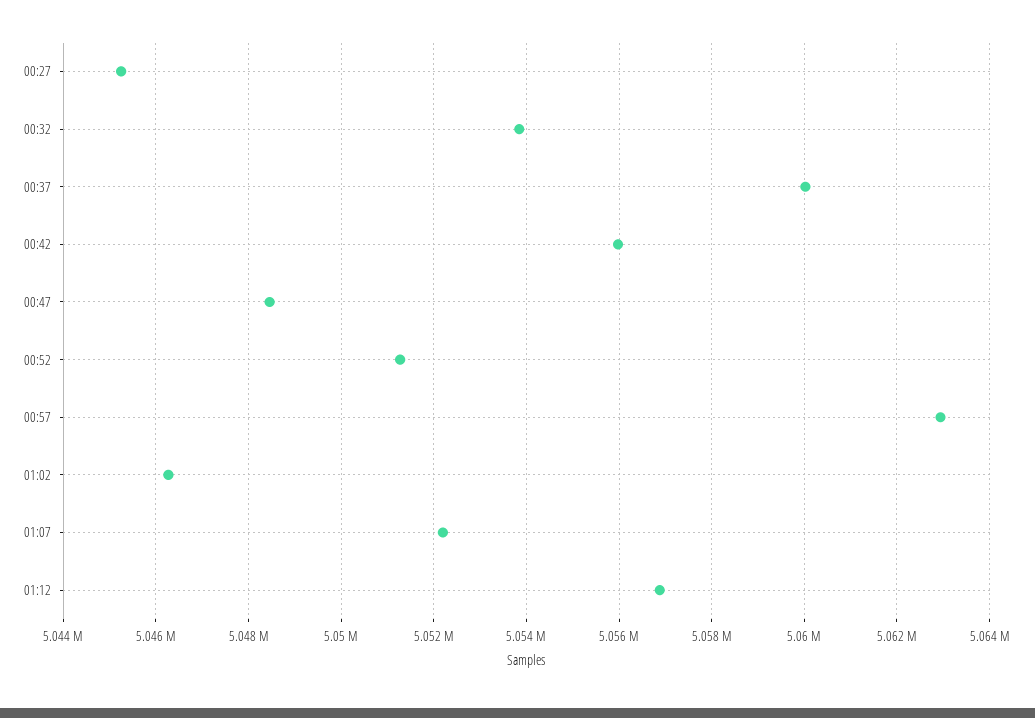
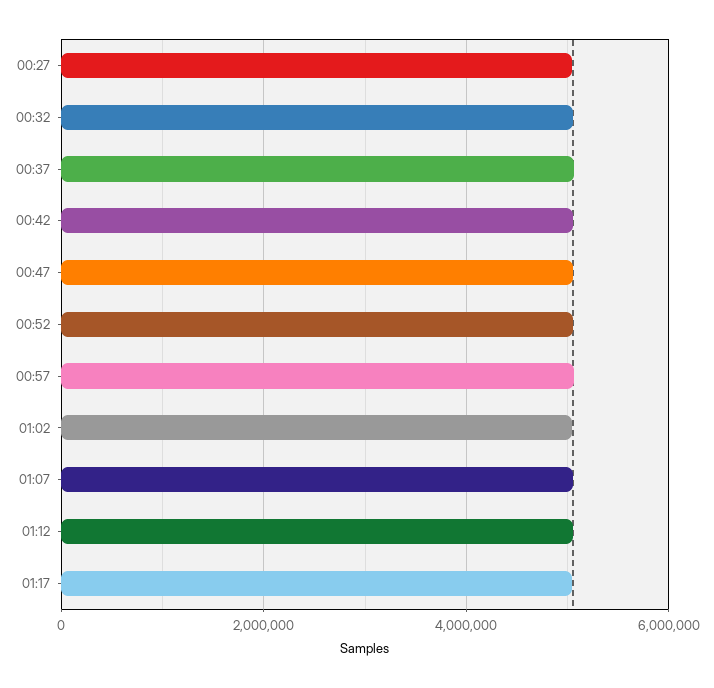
01:17: none -> 5000000

